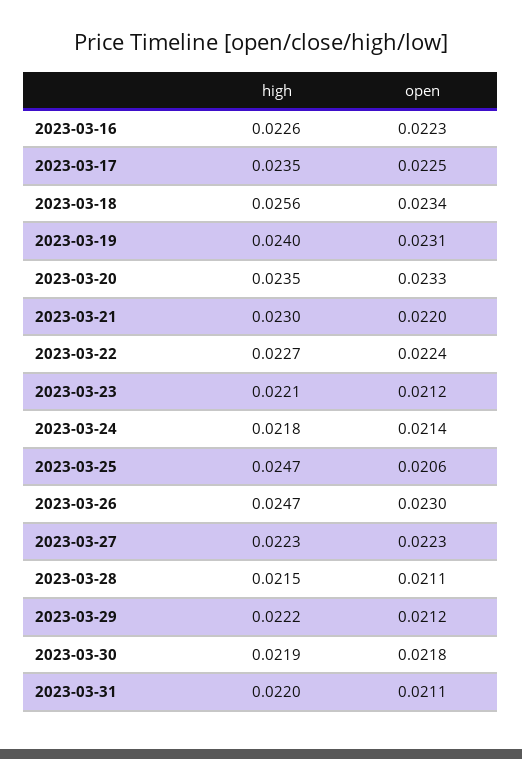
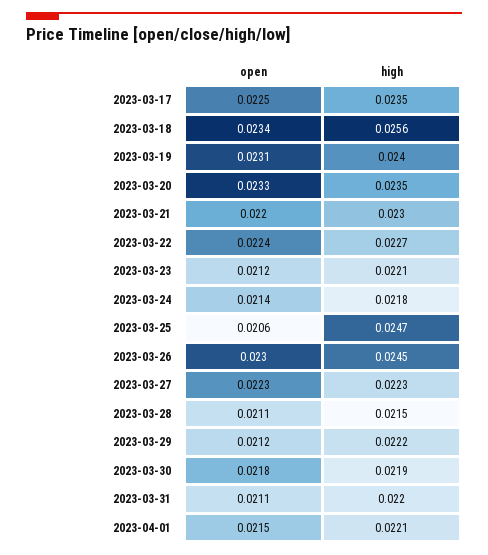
high, 2023-03-16: 0.0226 -> none
open, 2023-03-16: 0.0223 -> none
high, 2023-03-26: 0.0247 -> 0.0245
open, 2023-04-01: none -> 0.0215
high, 2023-04-01: none -> 0.0221

